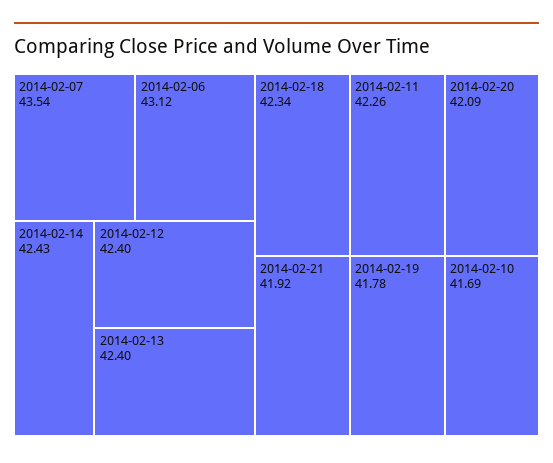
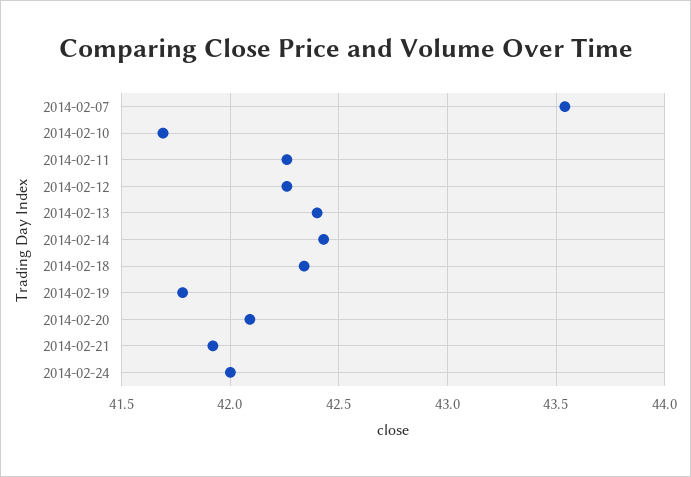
2014-02-06: 43.12 -> none
2014-02-12: 42.4 -> 42.25
2014-02-24: none -> 42

